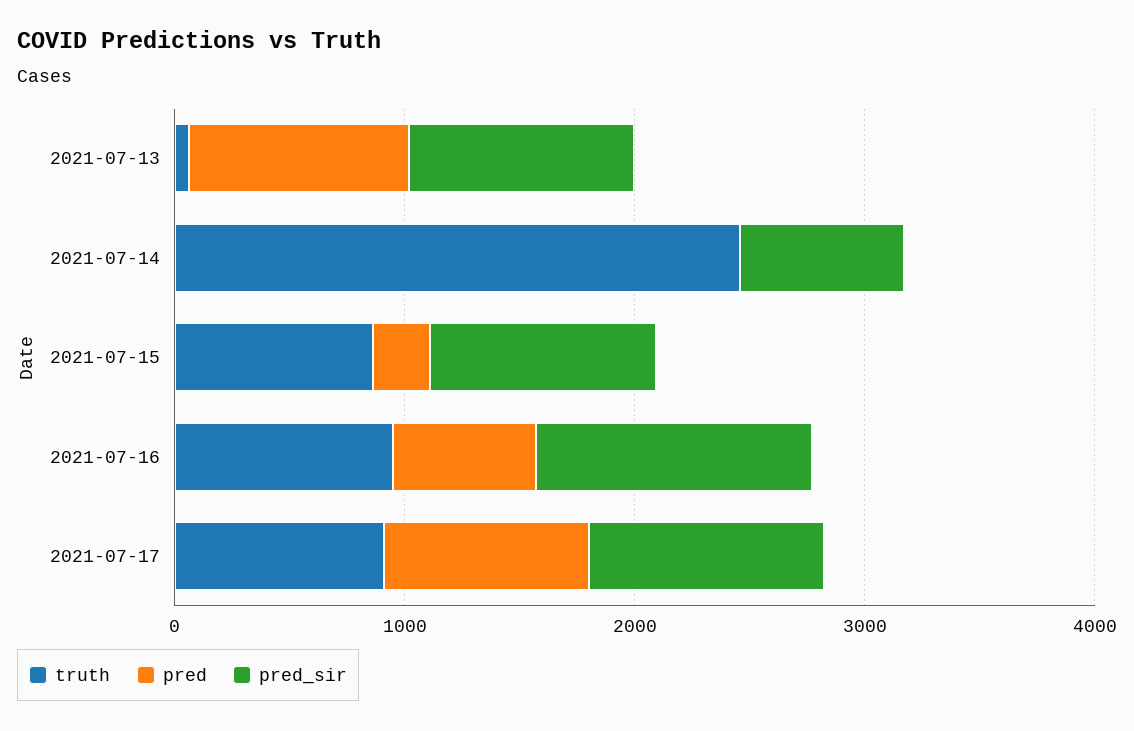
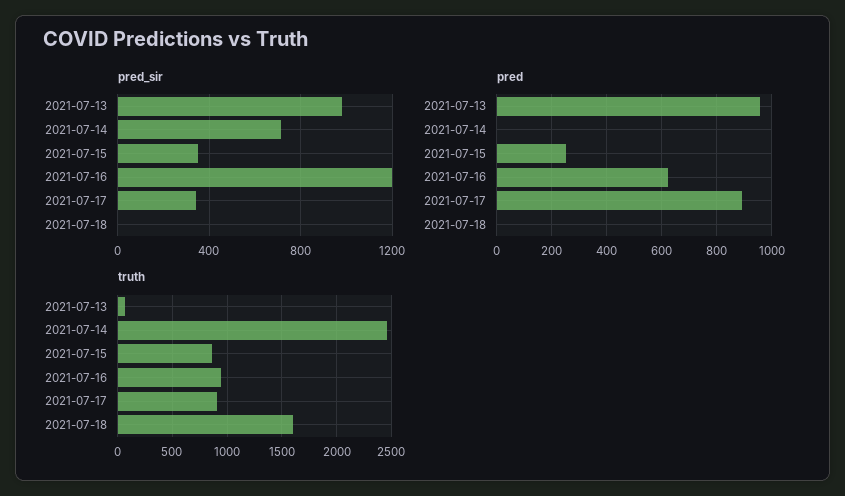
pred_sir, 2021-07-15: 1000 -> 350
pred_sir, 2021-07-17: 1000 -> 350
pred_sir, 2021-07-18: none -> 0
pred, 2021-07-18: none -> 0
truth, 2021-07-18: none -> 1600

